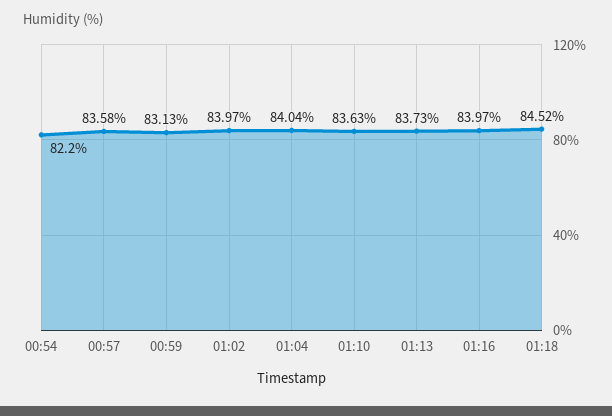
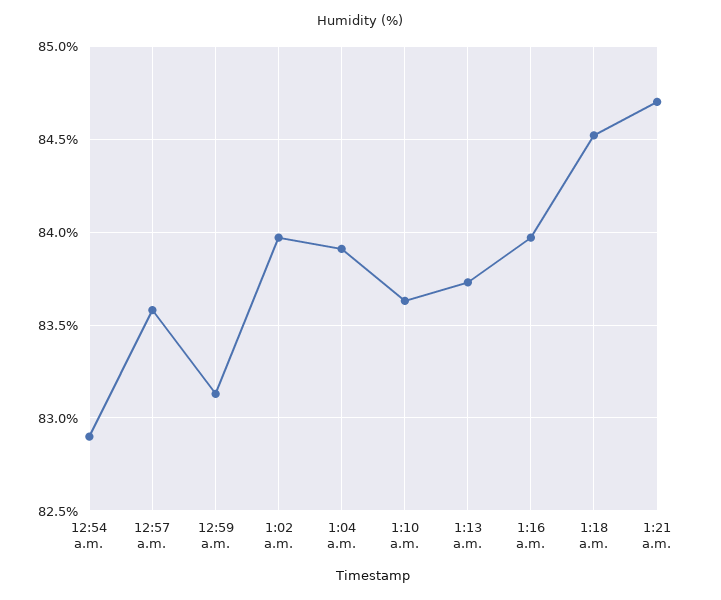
00:54: 82.2 -> 82.9
01:04: 84.04 -> 83.9
1:21 a.m.: none -> 84.7

